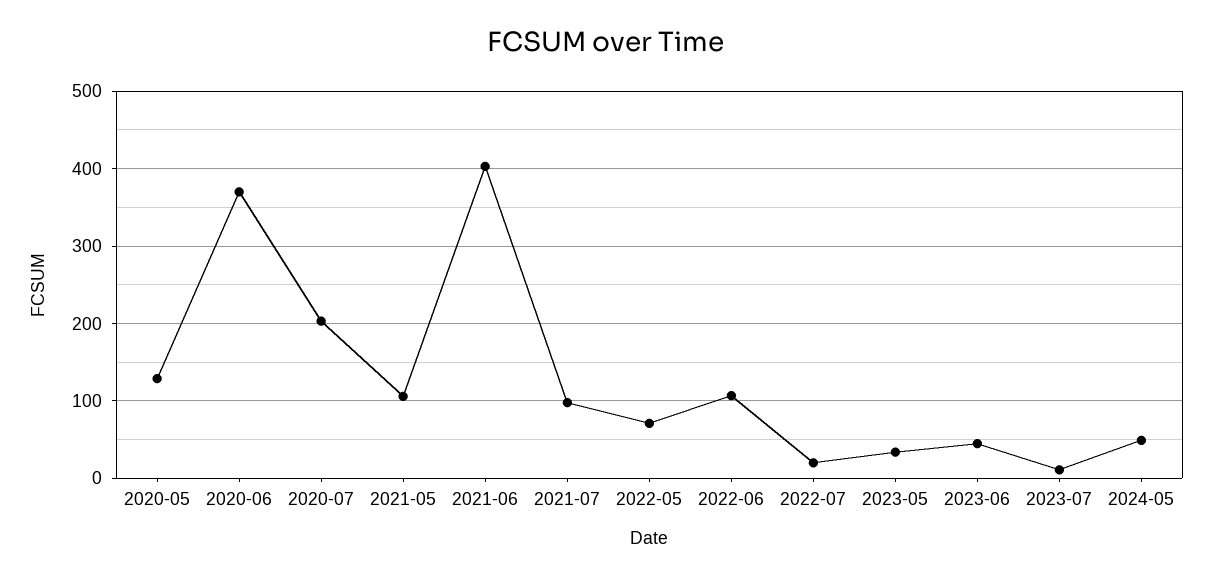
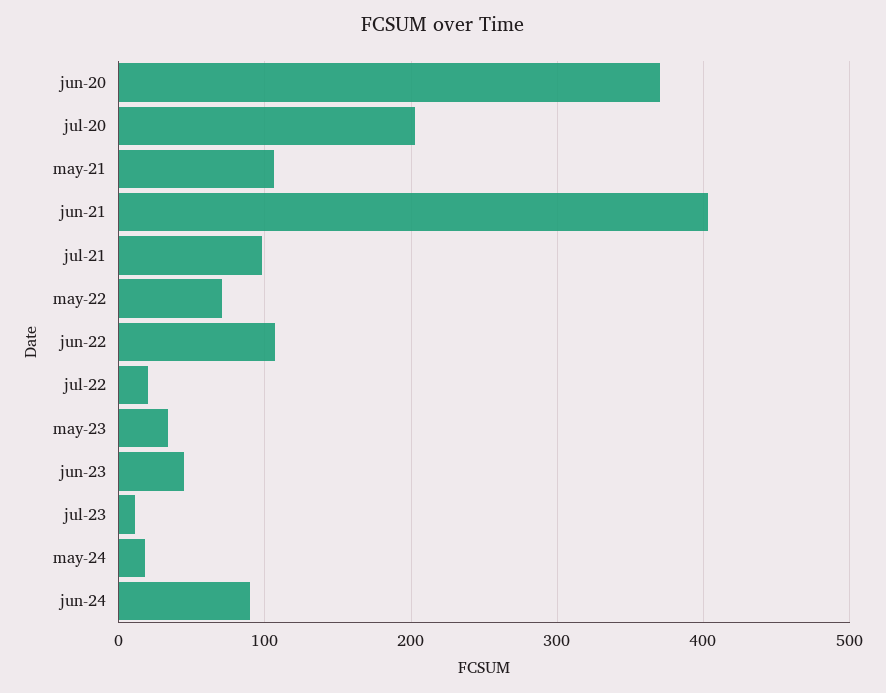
2020-05: 130 -> none
2024-05: 50 -> 20
jun-24: none -> 90

